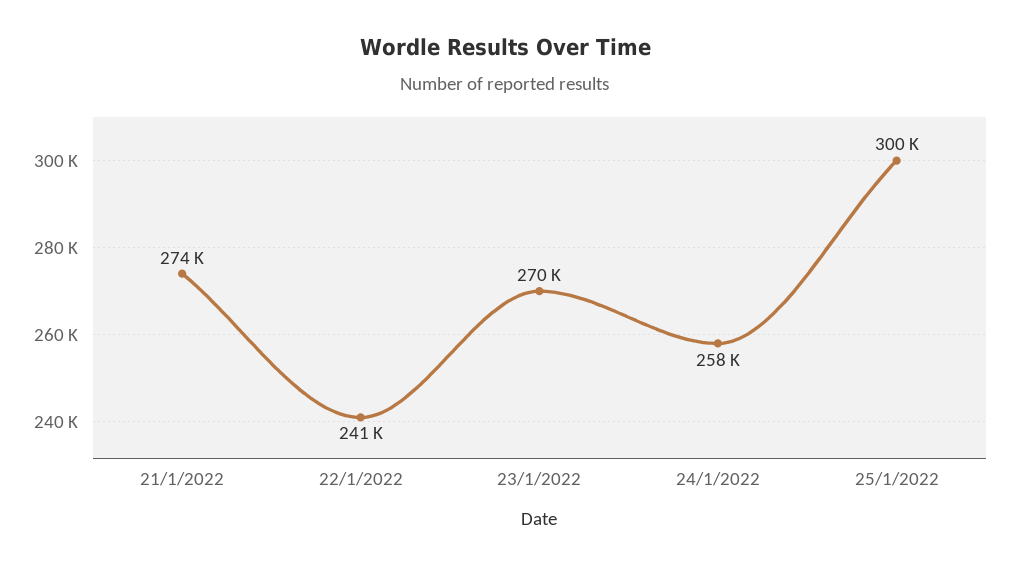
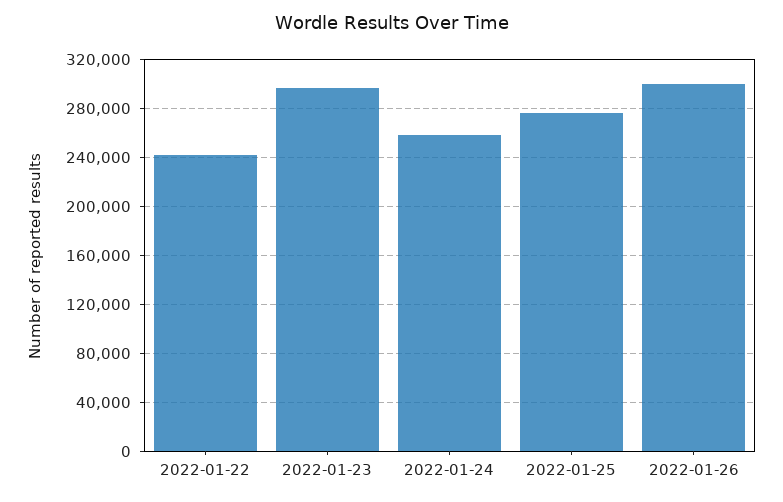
21/1/2022: 274000 -> none
23/1/2022: 270000 -> 295000
25/1/2022: 300000 -> 275000
2022-01-26: none -> 300000

